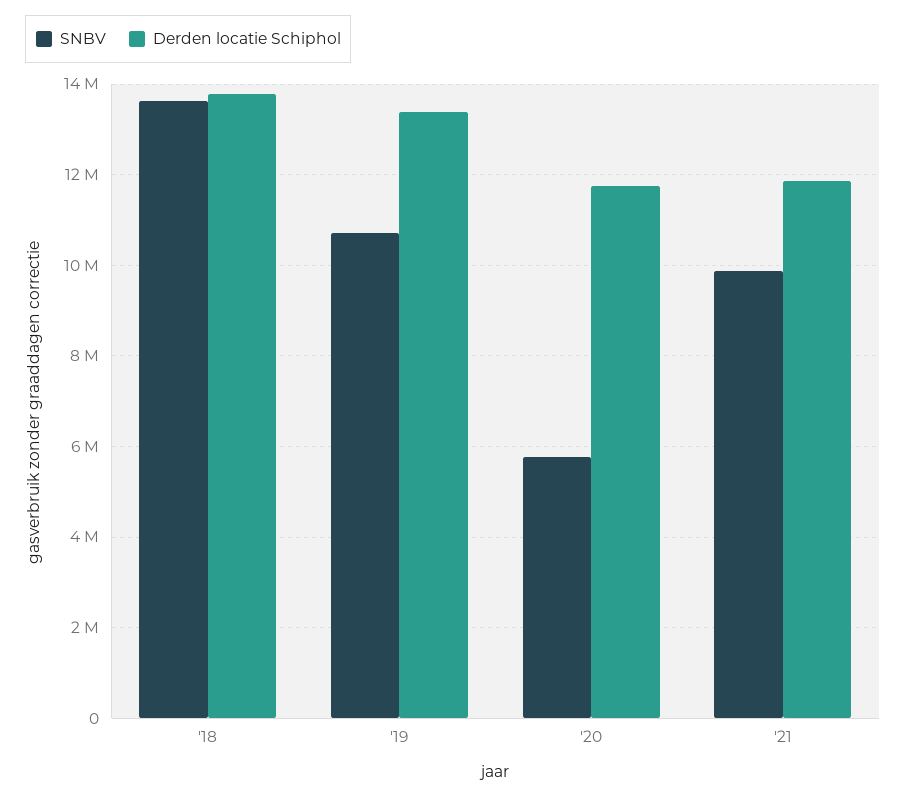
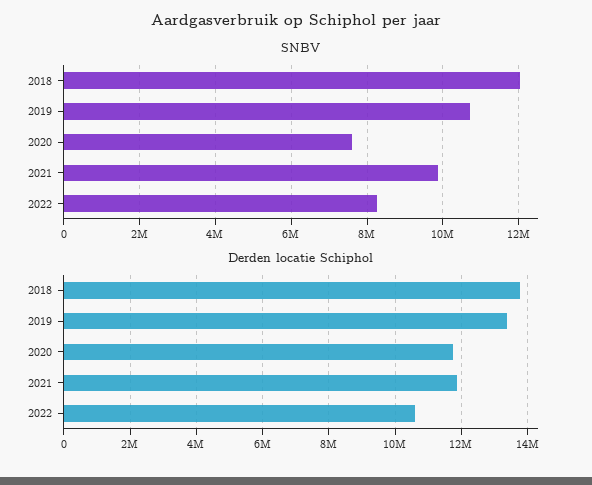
SNBV, '18: 13600000 -> 12000000
SNBV, '20: 5800000 -> 7600000
SNBV, 2022: none -> 8200000
Derden locatie Schiphol, 2022: none -> 10600000

